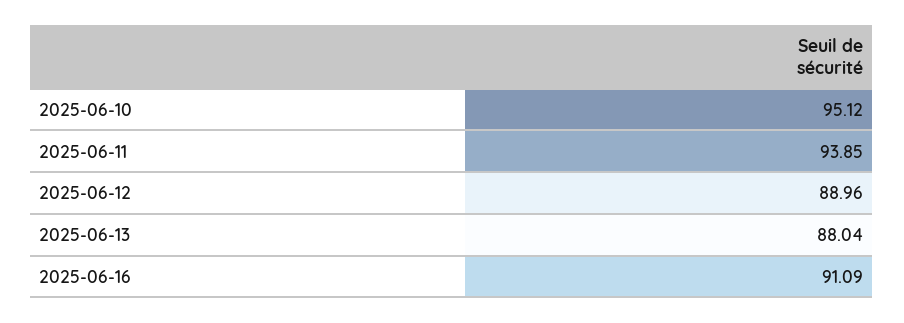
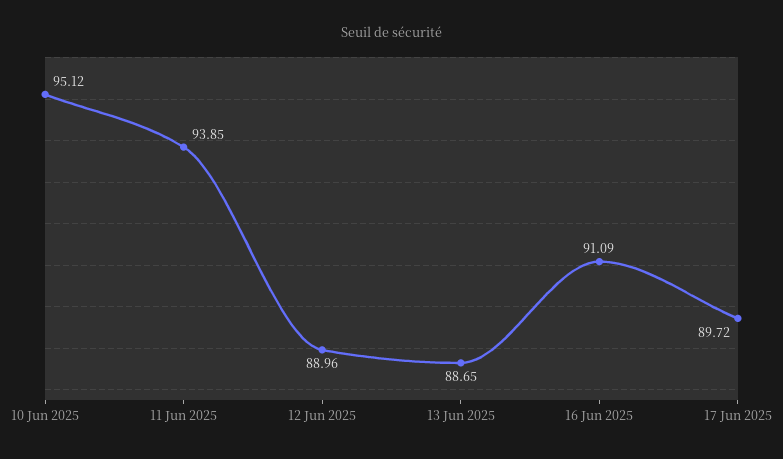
2025-06-13: 88.04 -> 88.65
17 Jun 2025: none -> 89.72

